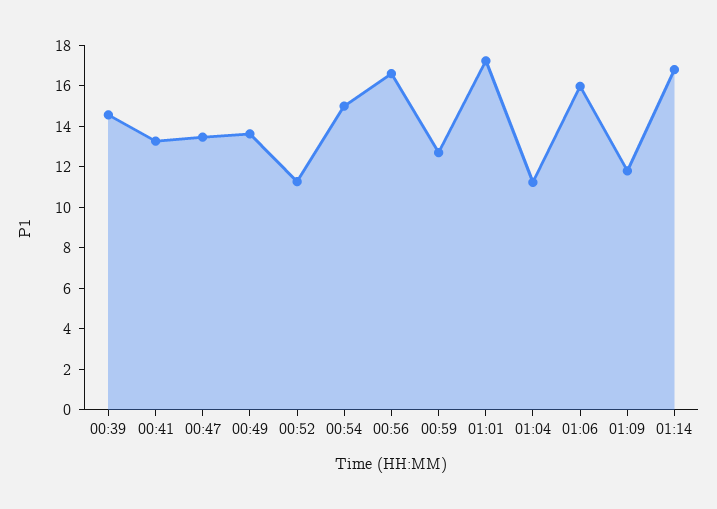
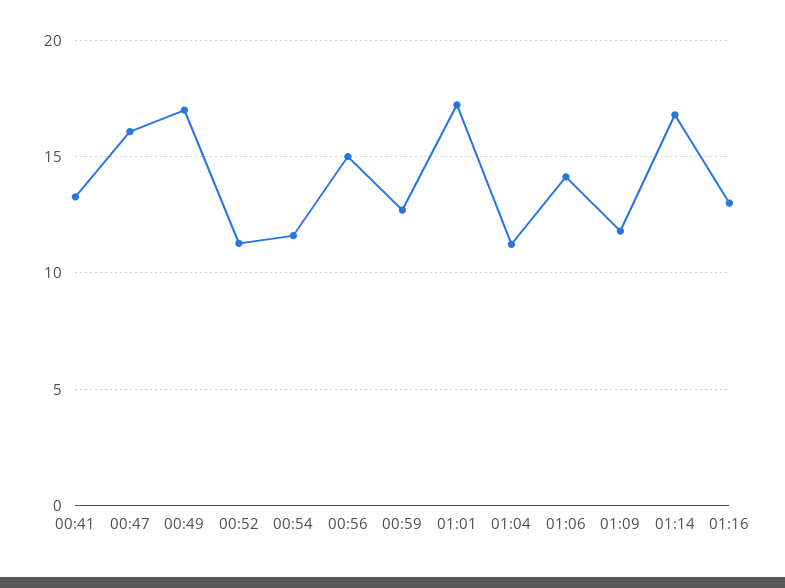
00:39: 14.5 -> none
00:47: 13.5 -> 16
00:49: 13.5 -> 17
00:54: 15 -> 11.5
00:56: 16.5 -> 15
01:06: 16 -> 14
01:16: none -> 13

